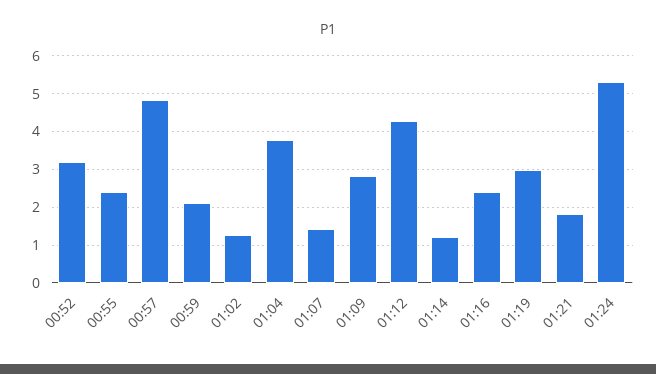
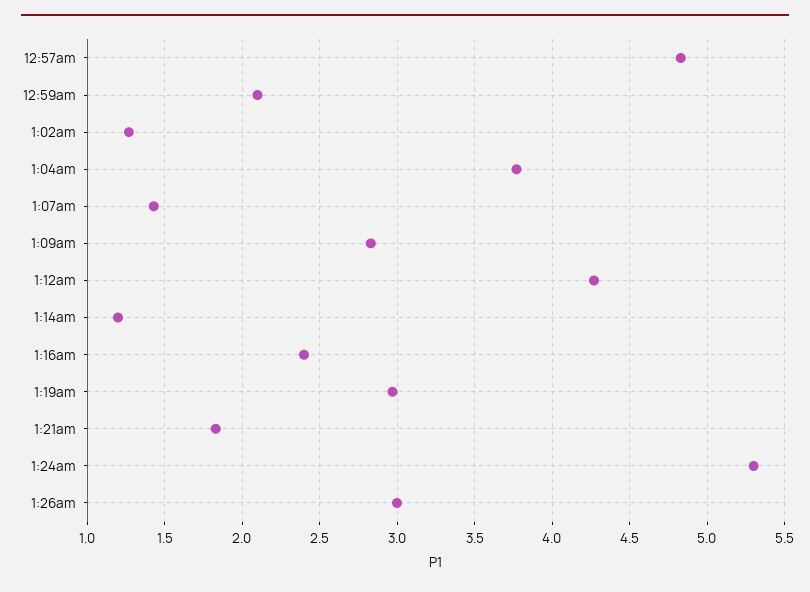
00:52: 3.2 -> none
00:55: 2.4 -> none
1:26am: none -> 3

